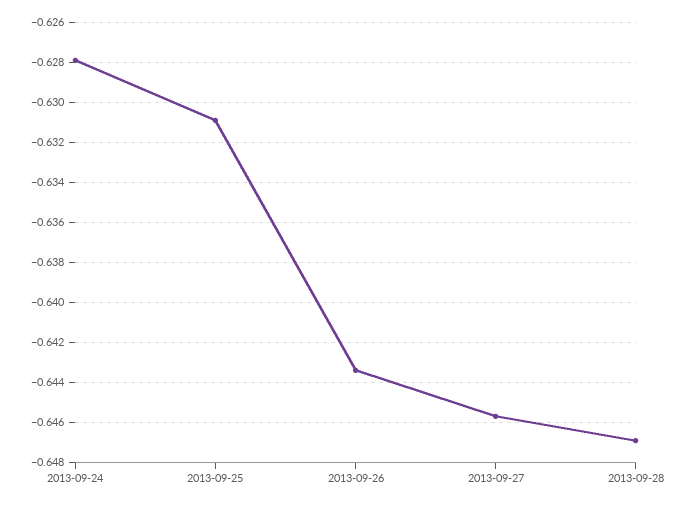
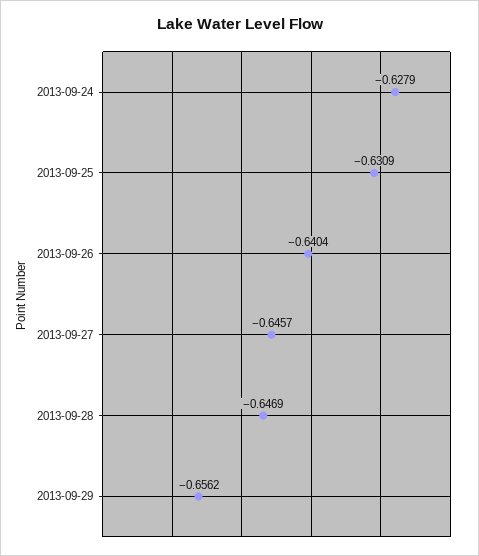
2013-09-26: -0.6435 -> -0.6404
2013-09-29: none -> -0.6562

